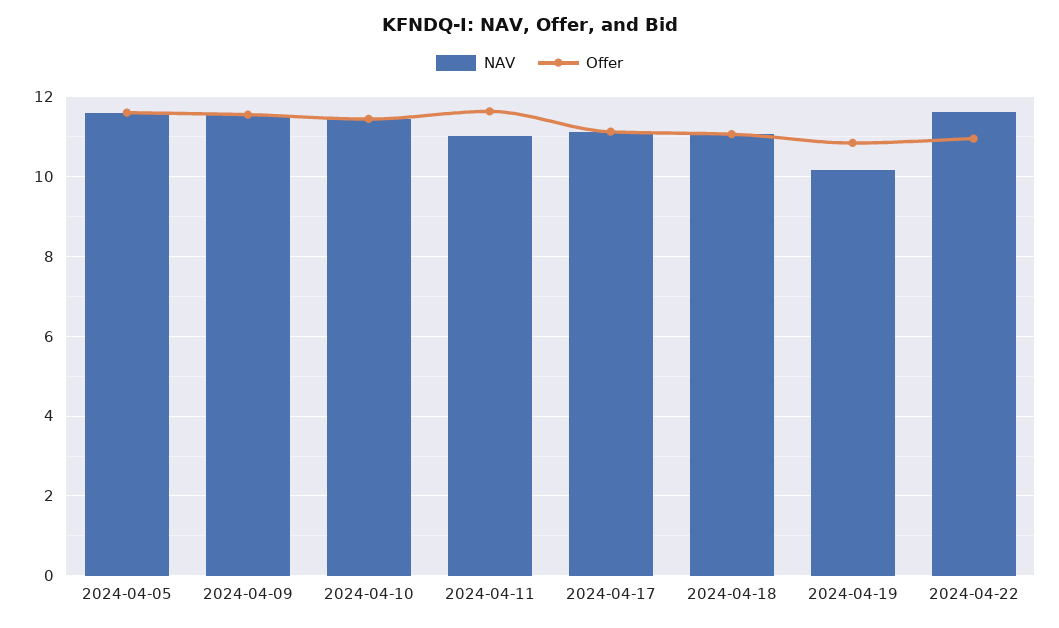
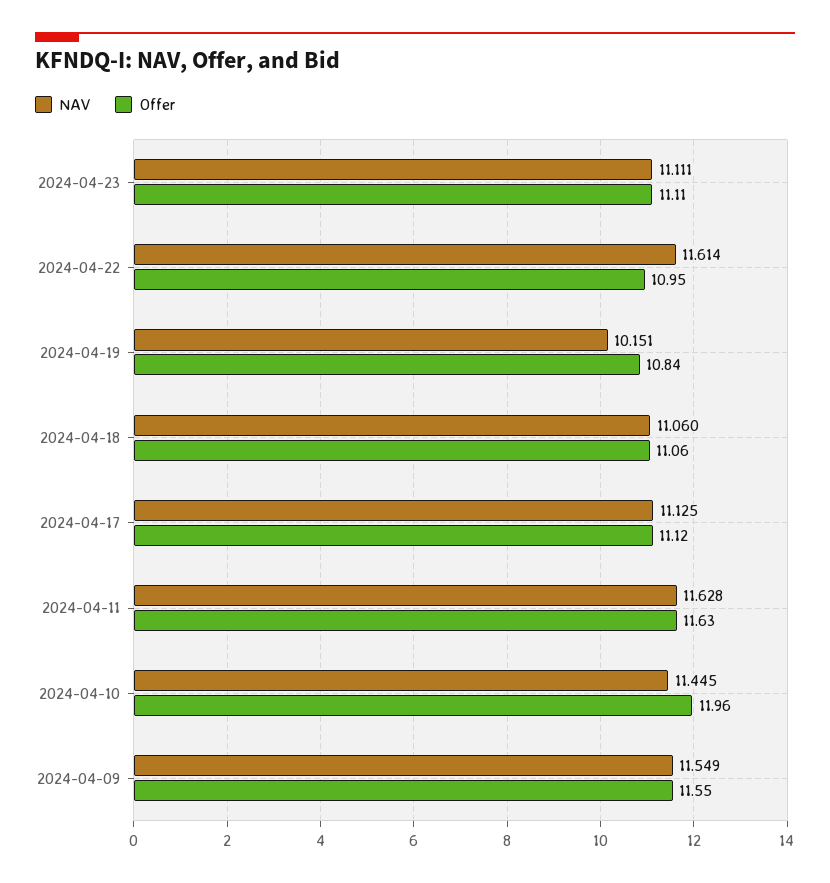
NAV, 2024-04-05: 11.6 -> none
Offer, 2024-04-05: 11.6 -> none
Offer, 2024-04-10: 11.4 -> 11.96
NAV, 2024-04-11: 11 -> 11.628
NAV, 2024-04-23: none -> 11.111
Offer, 2024-04-23: none -> 11.11

